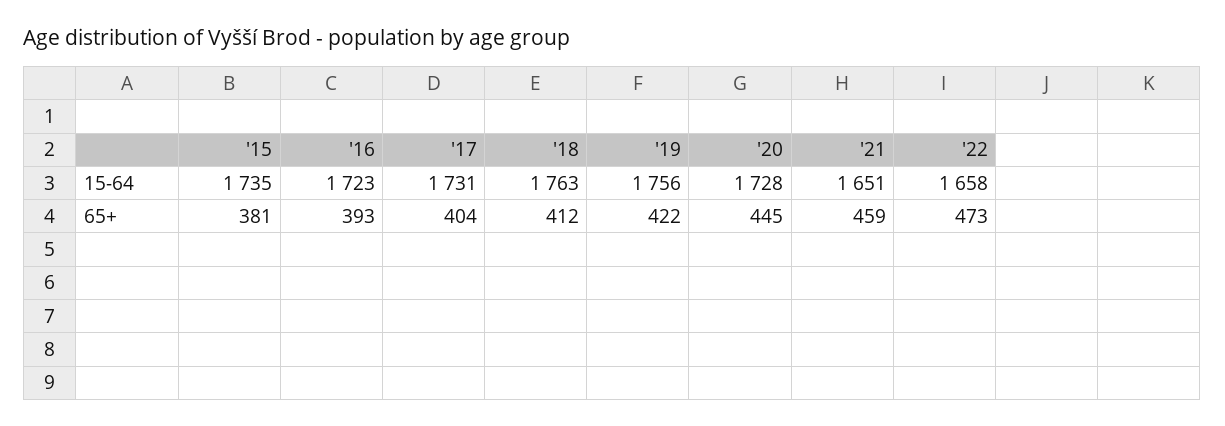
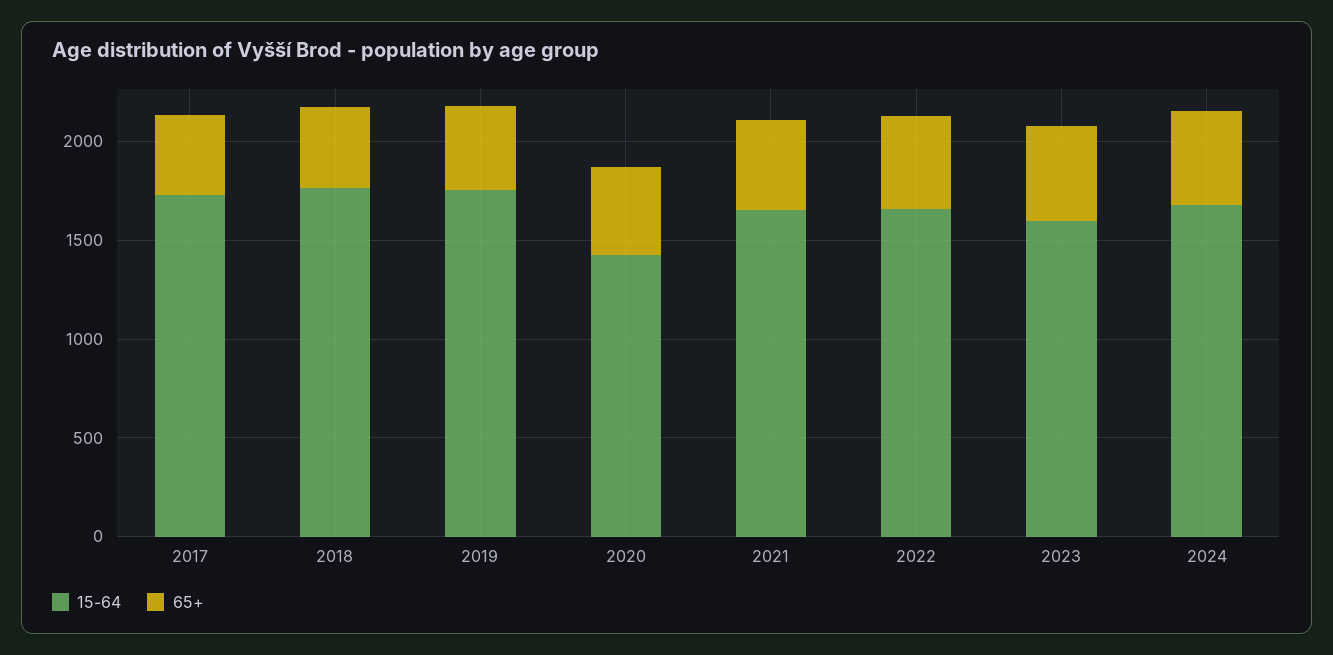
15-64, '15: 1735 -> none
15-64, '16: 1723 -> none
15-64, '20: 1728 -> 1400
65+, '15: 381 -> none
65+, '16: 393 -> none
15-64, 2023: none -> 1600
65+, 2023: none -> 500
15-64, 2024: none -> 1700
65+, 2024: none -> 500

